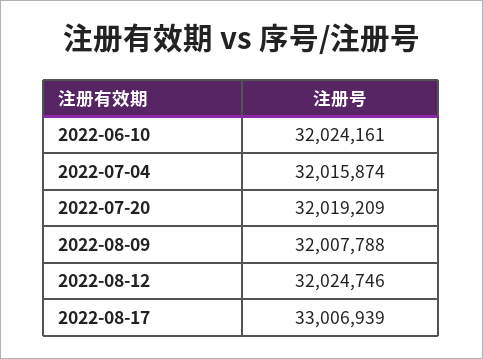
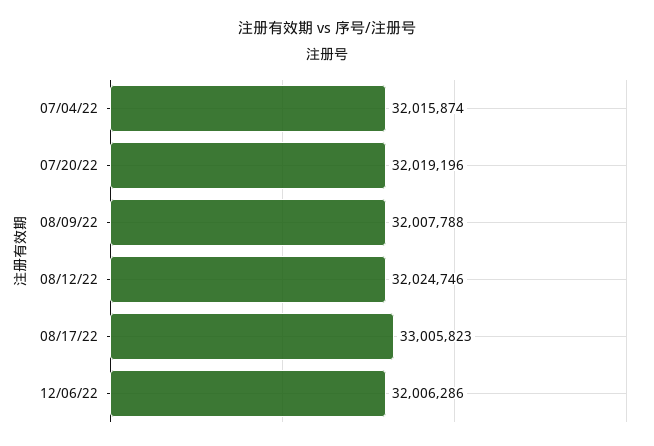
2022-06-10: 32024161 -> none
2022-07-20: 32019209 -> 32019196
2022-08-17: 33006939 -> 33005823
12/06/22: none -> 32006286

